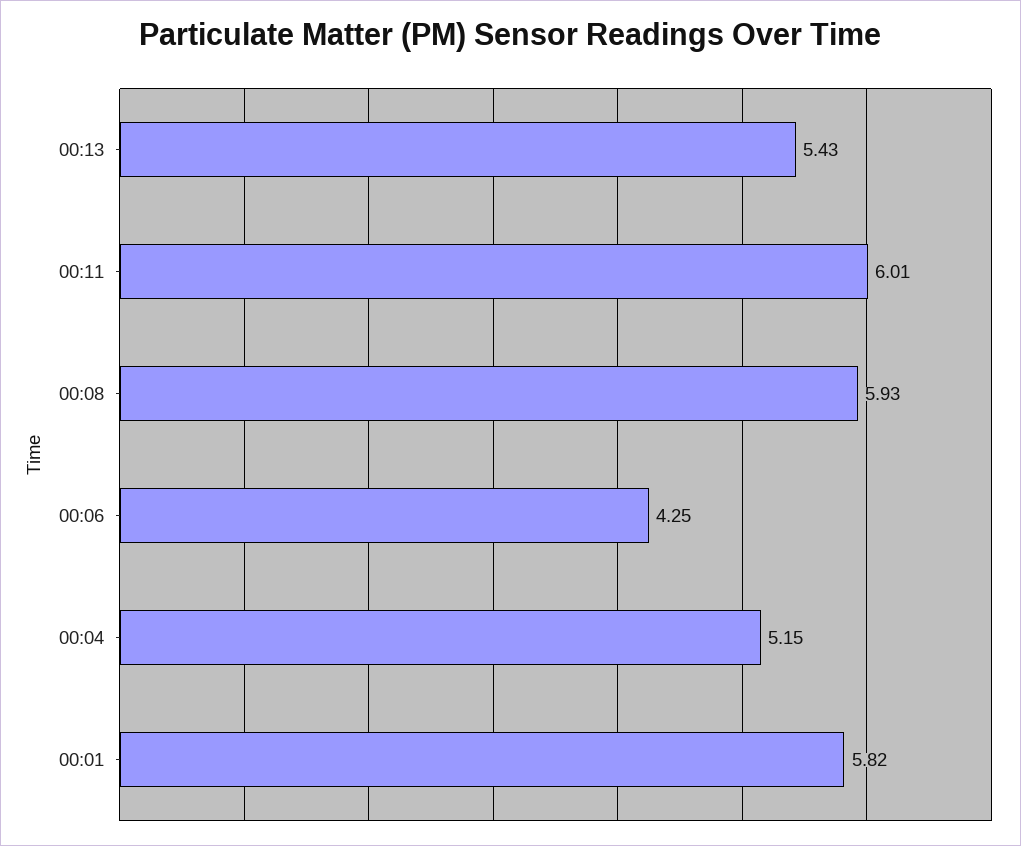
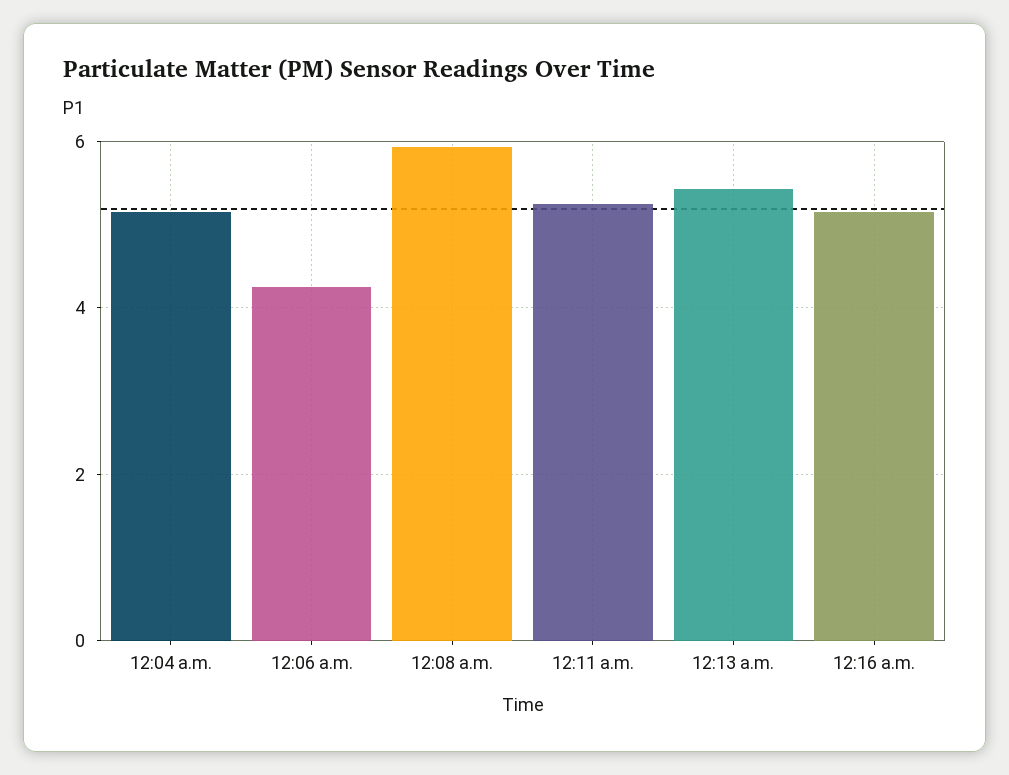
00:11: 6.01 -> 5.2
00:01: 5.82 -> none
12:16 a.m.: none -> 5.2

